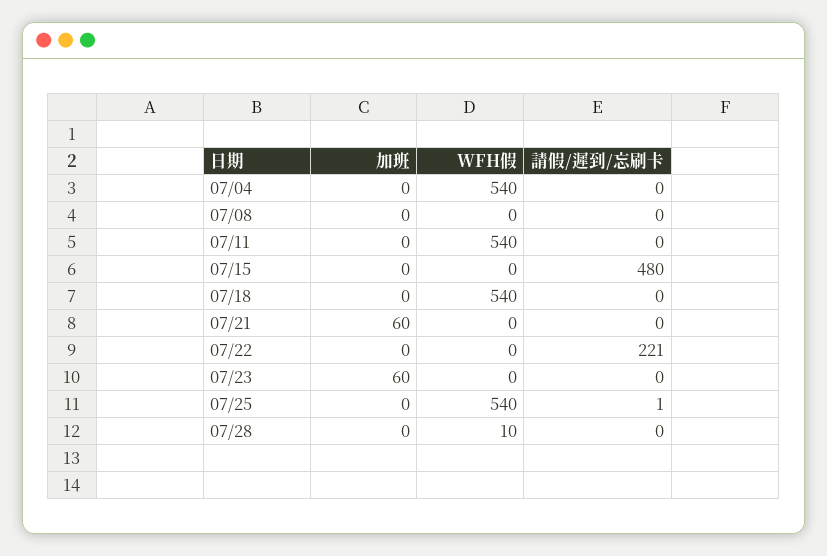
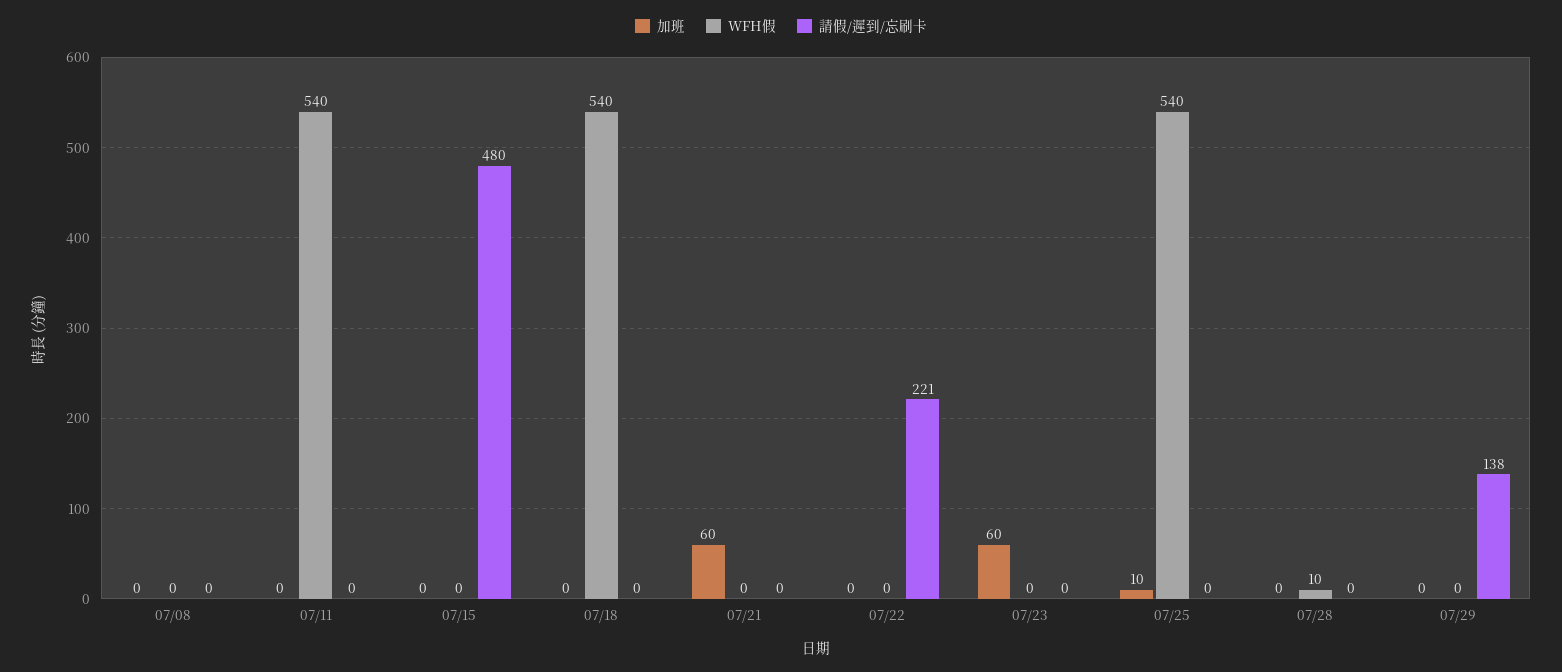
加班, 07/04: 0 -> none
WFH假, 07/04: 540 -> none
請假/遲到/忘刷卡, 07/04: 0 -> none
加班, 07/25: 0 -> 10
請假/遲到/忘刷卡, 07/25: 1 -> 0
加班, 07/29: none -> 0
WFH假, 07/29: none -> 0
請假/遲到/忘刷卡, 07/29: none -> 138

